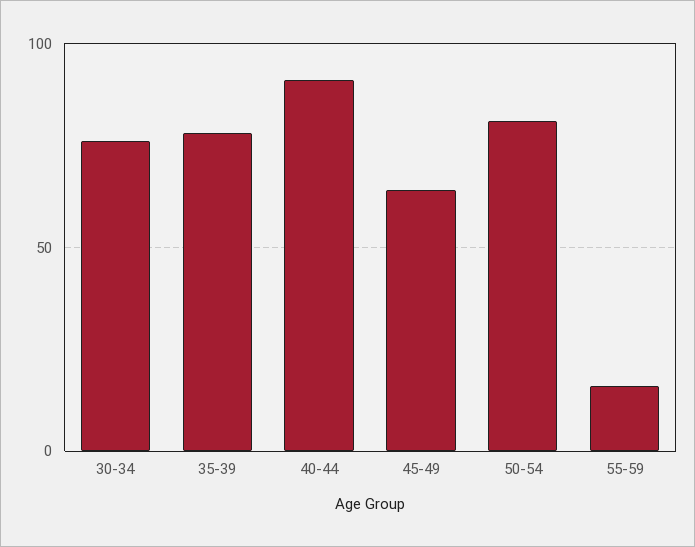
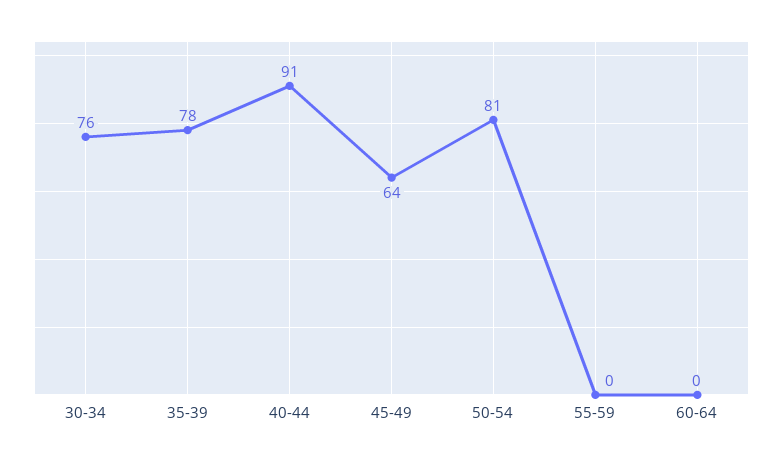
55-59: 15 -> 0
60-64: none -> 0

